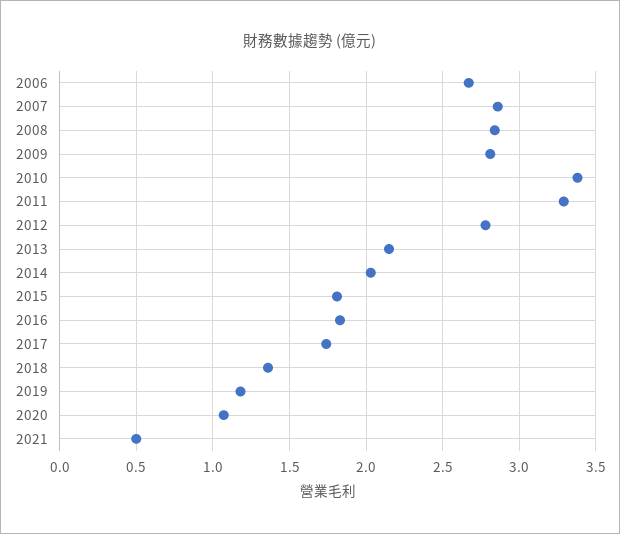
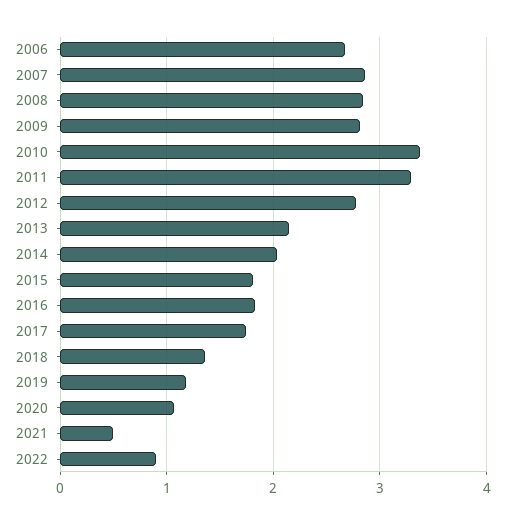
2022: none -> 0.9

